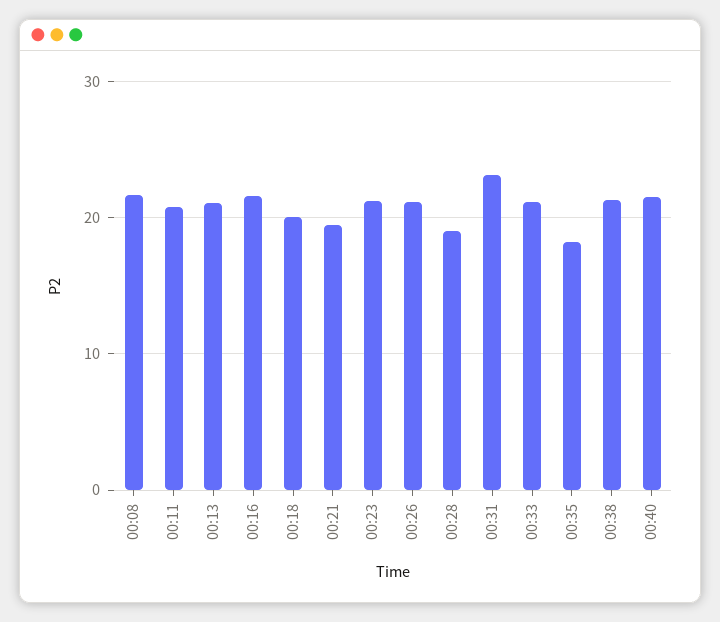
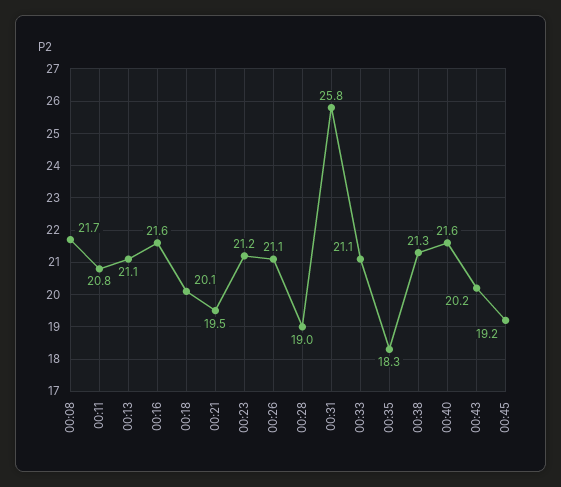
00:31: 23 -> 25.8
00:43: none -> 20.2
00:45: none -> 19.2

